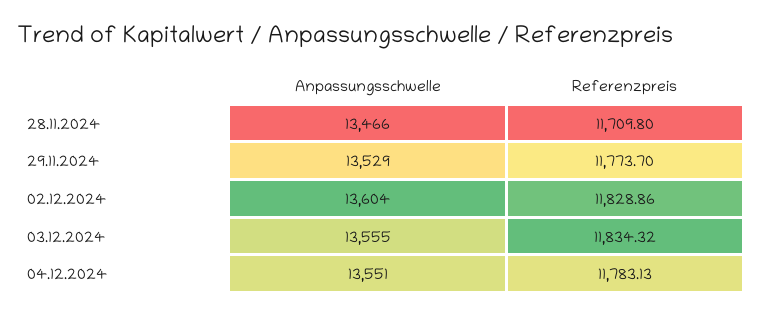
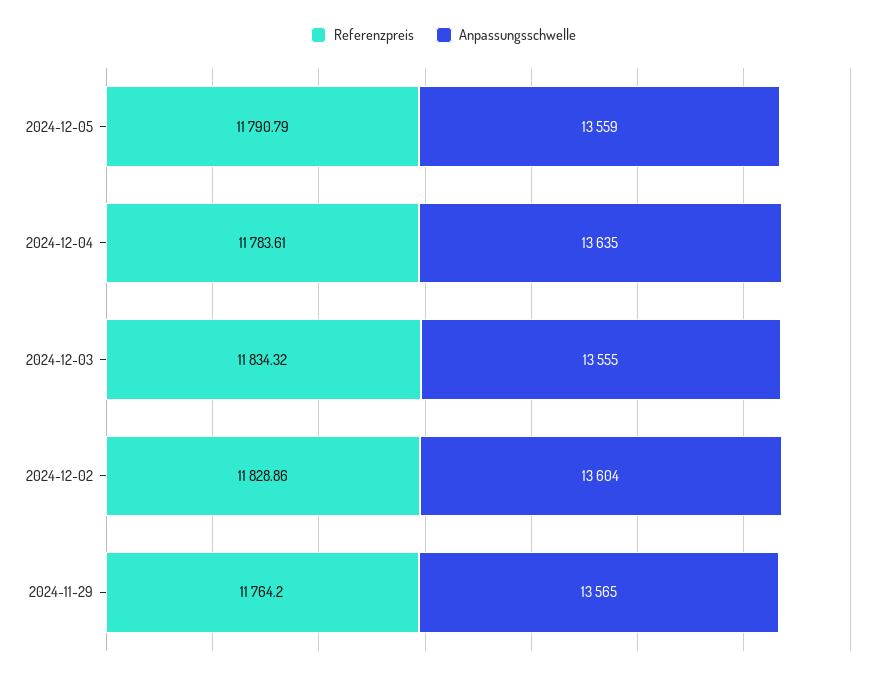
Anpassungsschwelle, 28.11.2024: 13466 -> none
Referenzpreis, 28.11.2024: 11709.8 -> none
Anpassungsschwelle, 29.11.2024: 13529 -> 13565
Referenzpreis, 29.11.2024: 11773.7 -> 11764.2
Anpassungsschwelle, 04.12.2024: 13551 -> 13635
Referenzpreis, 04.12.2024: 11783.13 -> 11783.61
Referenzpreis, 2024-12-05: none -> 11790.79
Anpassungsschwelle, 2024-12-05: none -> 13559

